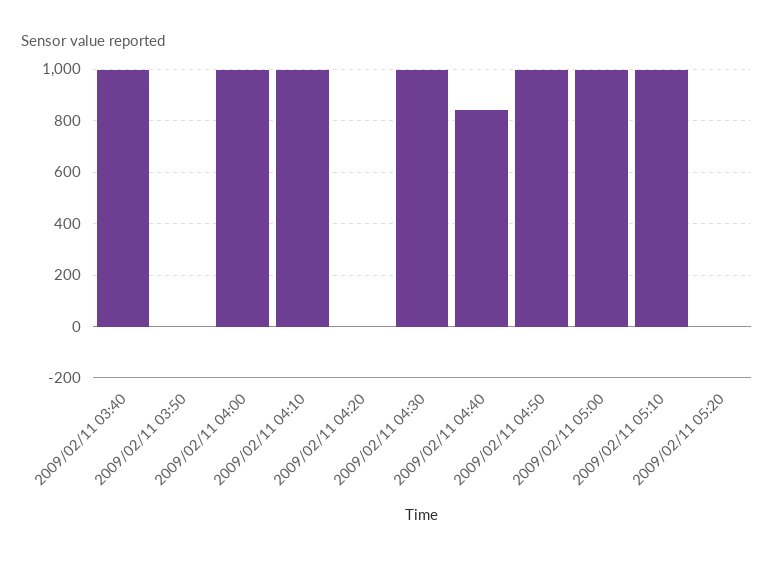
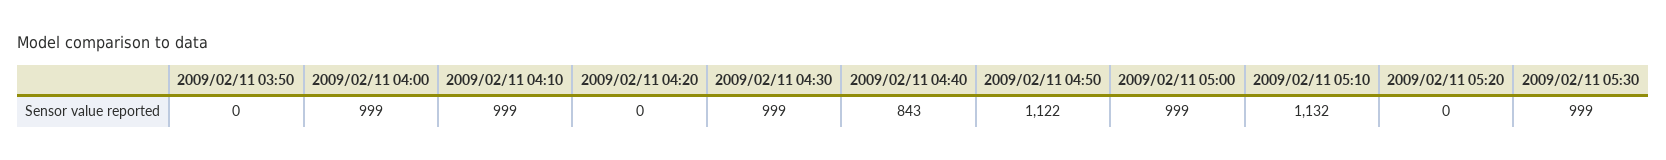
2009/02/11 03:40: 1000 -> none
2009/02/11 04:50: 1000 -> 1122
2009/02/11 05:10: 1000 -> 1132
2009/02/11 05:30: none -> 999

